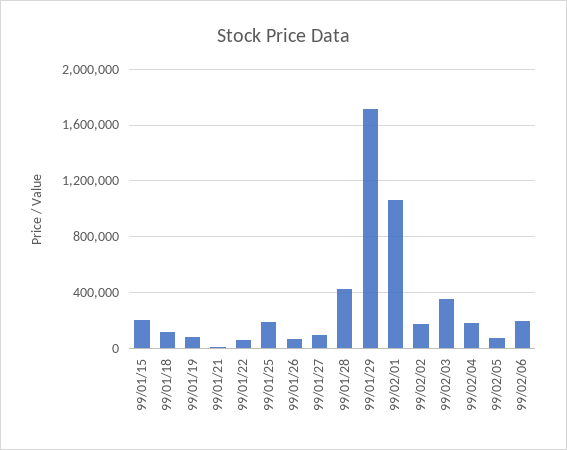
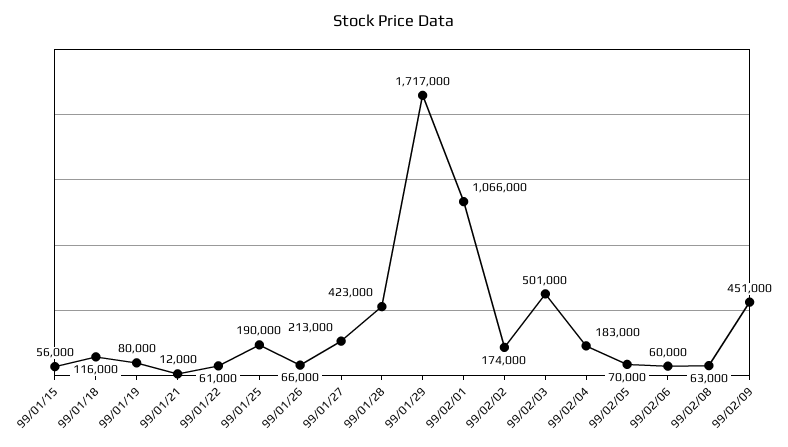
99/01/15: 200000 -> 56000
99/01/27: 100000 -> 213000
99/02/03: 350000 -> 501000
99/02/06: 200000 -> 60000
99/02/08: none -> 63000
99/02/09: none -> 451000

